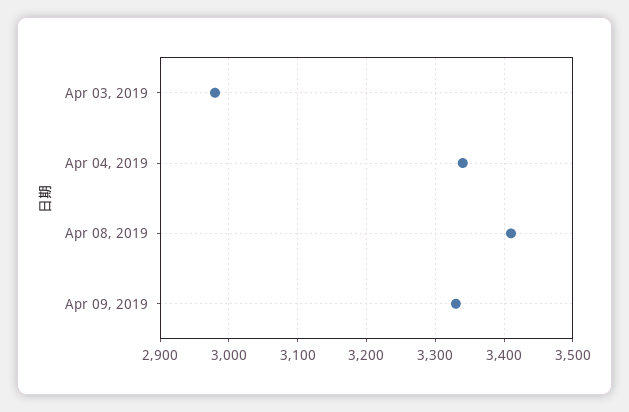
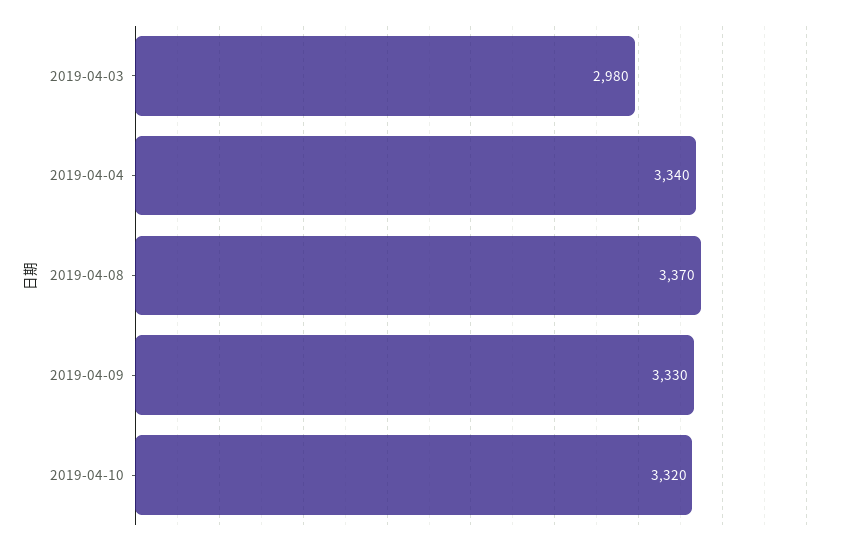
Apr 08, 2019: 3410 -> 3370
2019-04-10: none -> 3320

